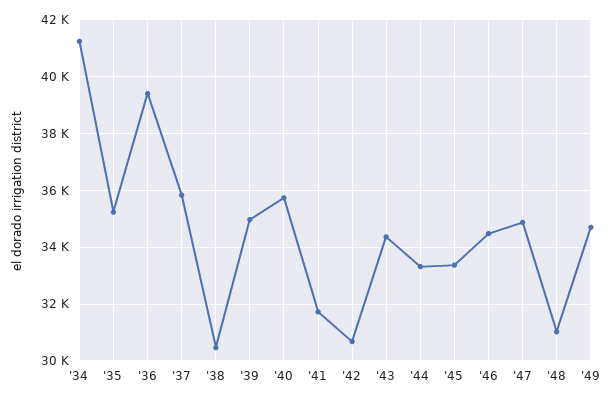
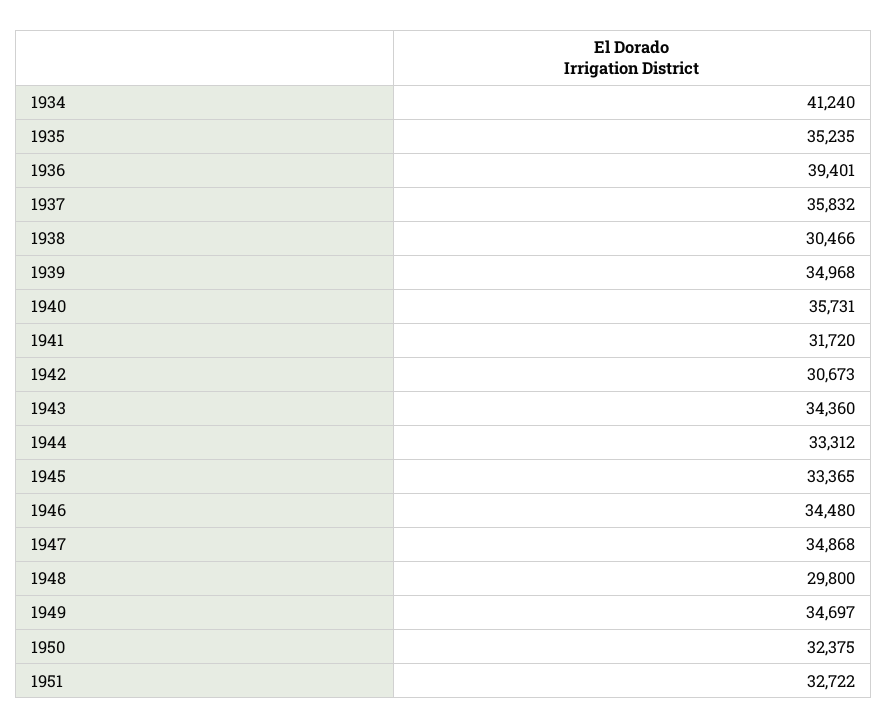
'48: 31000 -> 29800
1950: none -> 32375
1951: none -> 32722

